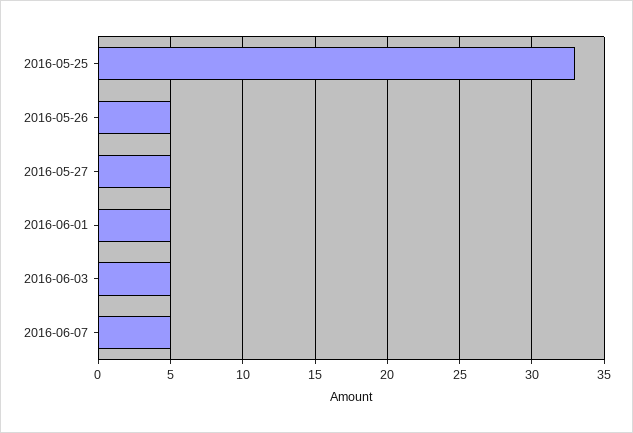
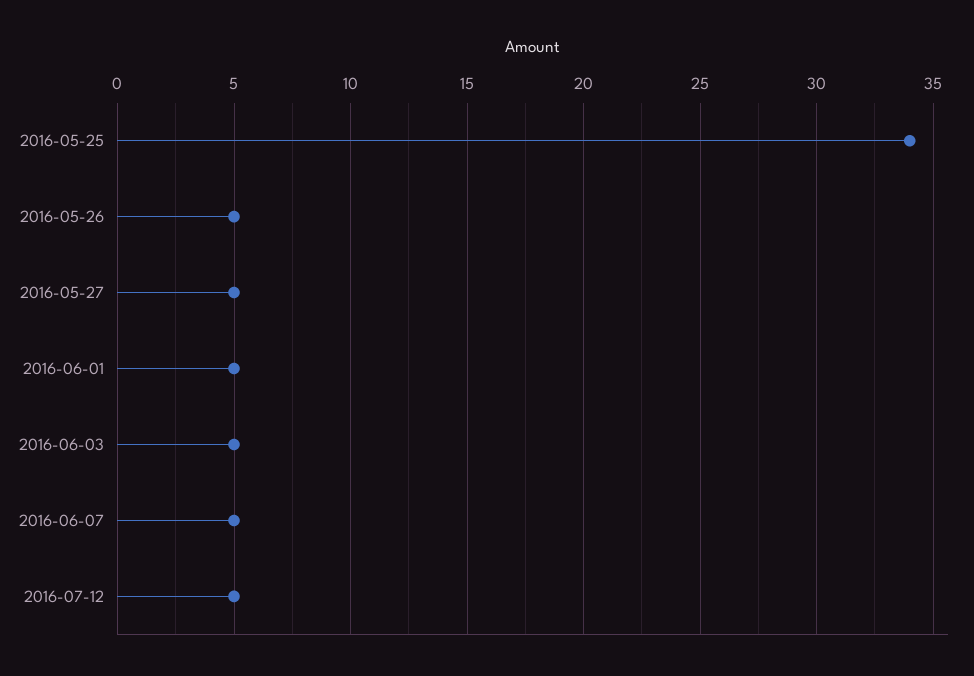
2016-05-25: 33 -> 34
2016-07-12: none -> 5

